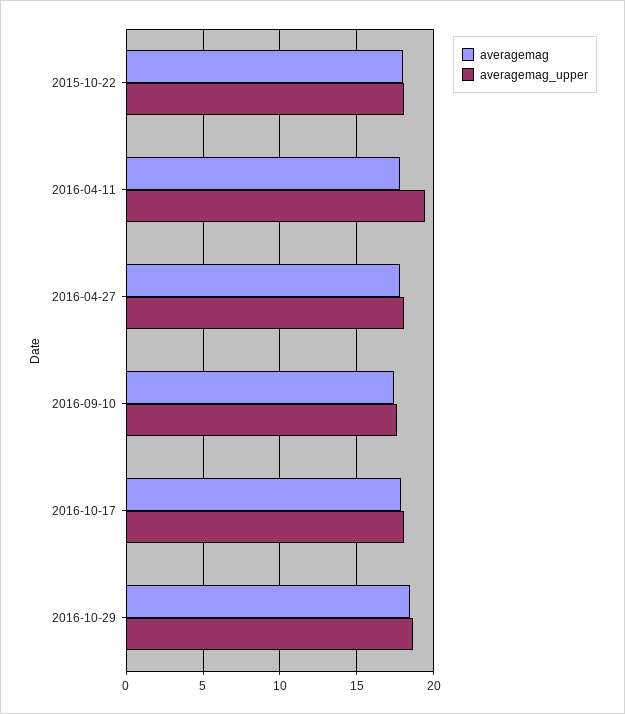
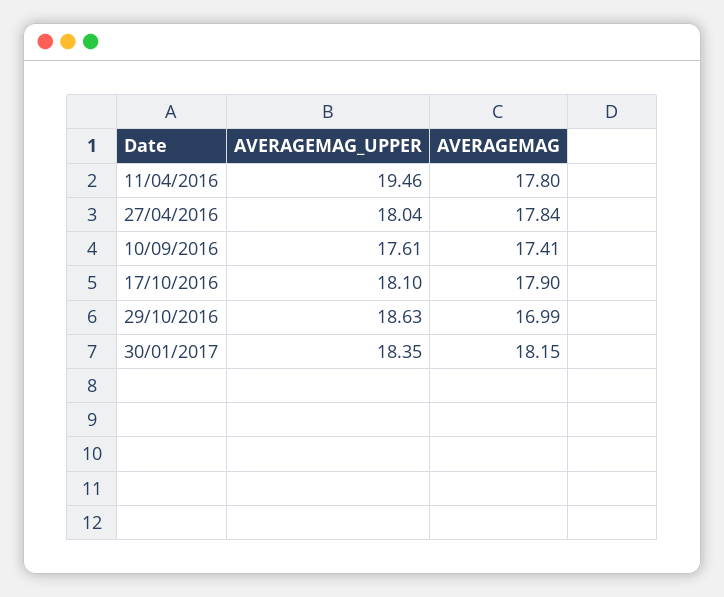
averagemag, 2015-10-22: 18 -> none
averagemag_upper, 2015-10-22: 18 -> none
averagemag, 2016-10-29: 18.5 -> 16.99
averagemag_upper, 30/01/2017: none -> 18.35
averagemag, 30/01/2017: none -> 18.15

